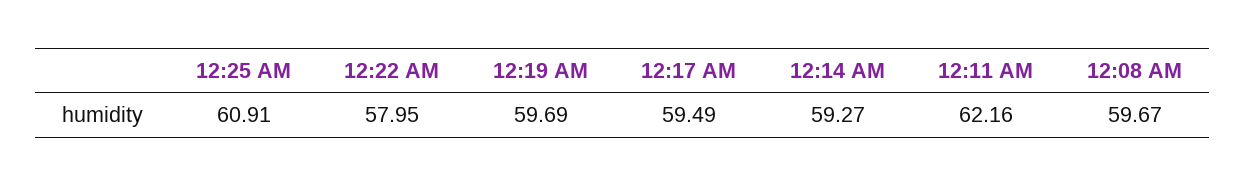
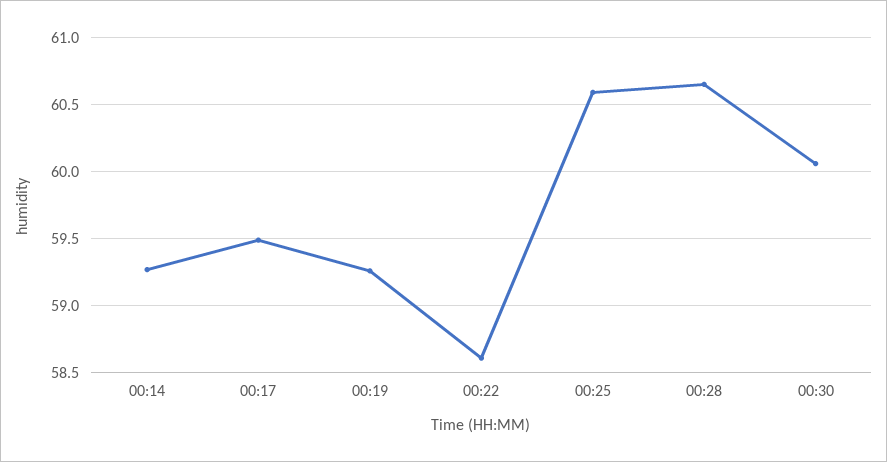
12:25 AM: 60.91 -> 60.6
12:22 AM: 57.95 -> 58.6
12:19 AM: 59.69 -> 59.25
12:11 AM: 62.16 -> none
12:08 AM: 59.67 -> none
00:28: none -> 60.65
00:30: none -> 60.05

